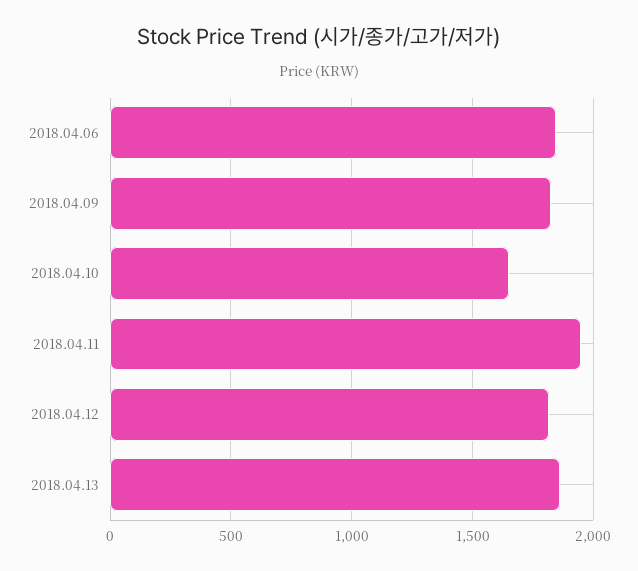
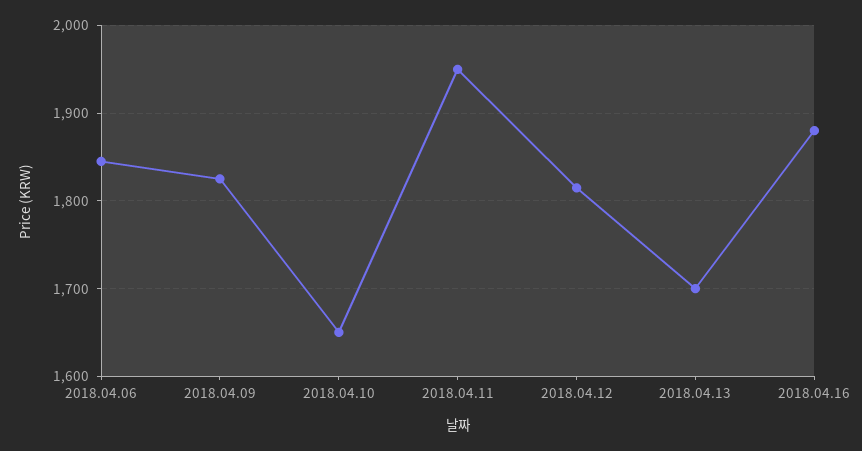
2018.04.13: 1850 -> 1700
2018.04.16: none -> 1880

